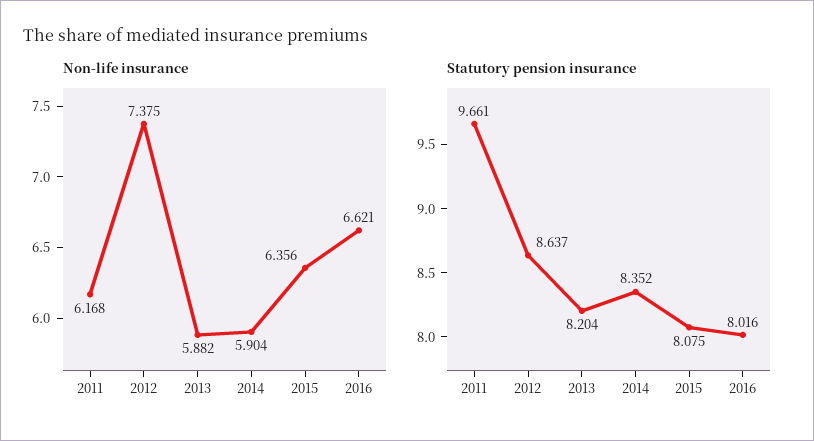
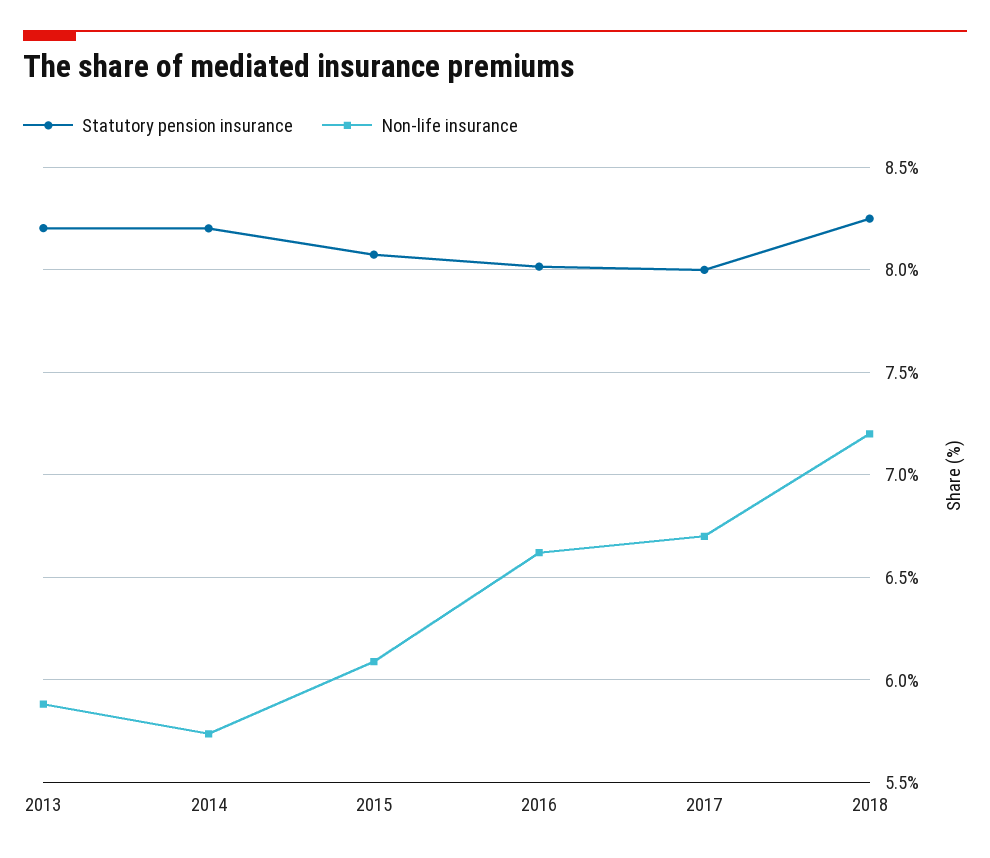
Non-life insurance, 2011: 6.168 -> none
Non-life insurance, 2012: 7.375 -> none
Non-life insurance, 2014: 5.904 -> 5.75
Non-life insurance, 2015: 6.356 -> 6.1
Statutory pension insurance, 2011: 9.661 -> none
Statutory pension insurance, 2012: 8.637 -> none
Statutory pension insurance, 2014: 8.352 -> 8.2
Statutory pension insurance, 2017: none -> 8
Non-life insurance, 2017: none -> 6.7
Statutory pension insurance, 2018: none -> 8.25
Non-life insurance, 2018: none -> 7.2

